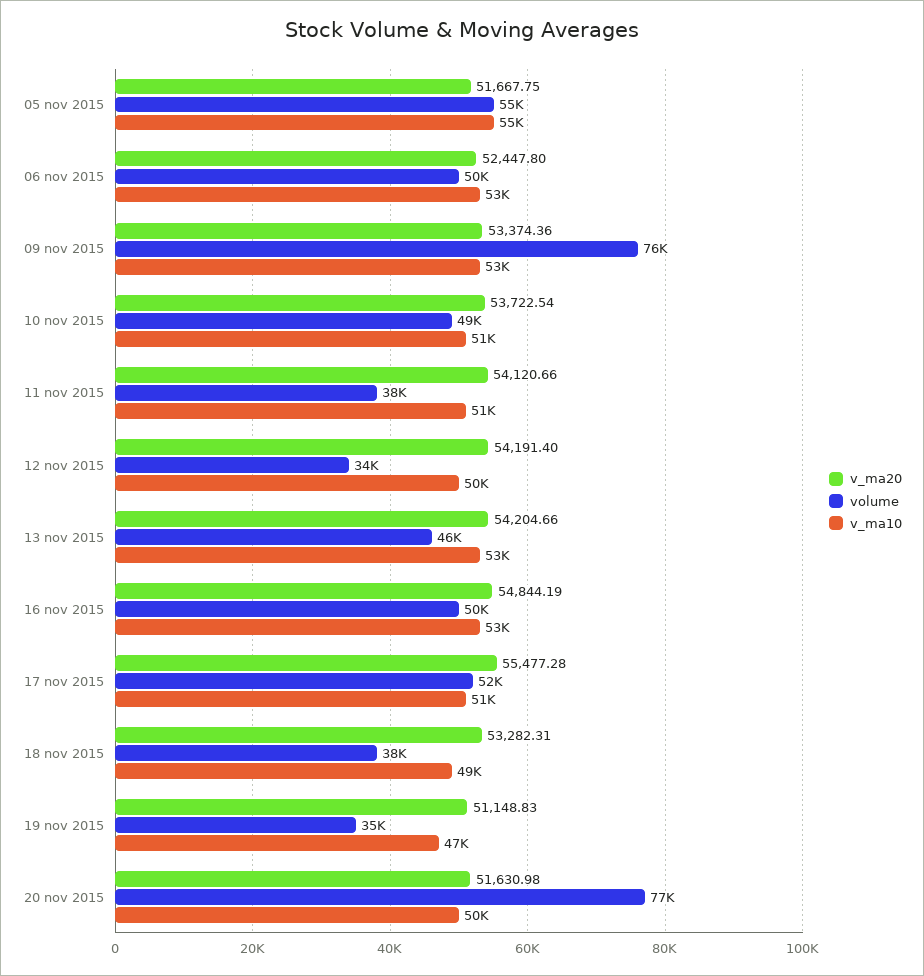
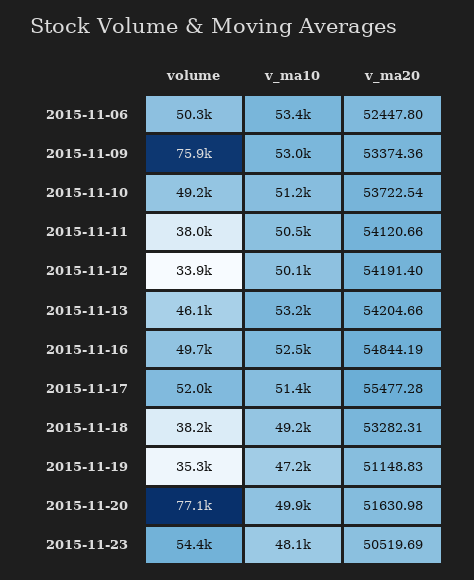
v_ma20, 05 nov 2015: 51667.75 -> none
volume, 05 nov 2015: 55000 -> none
v_ma10, 05 nov 2015: 55000 -> none
volume, 2015-11-23: none -> 54400
v_ma10, 2015-11-23: none -> 48100
v_ma20, 2015-11-23: none -> 50519.69

